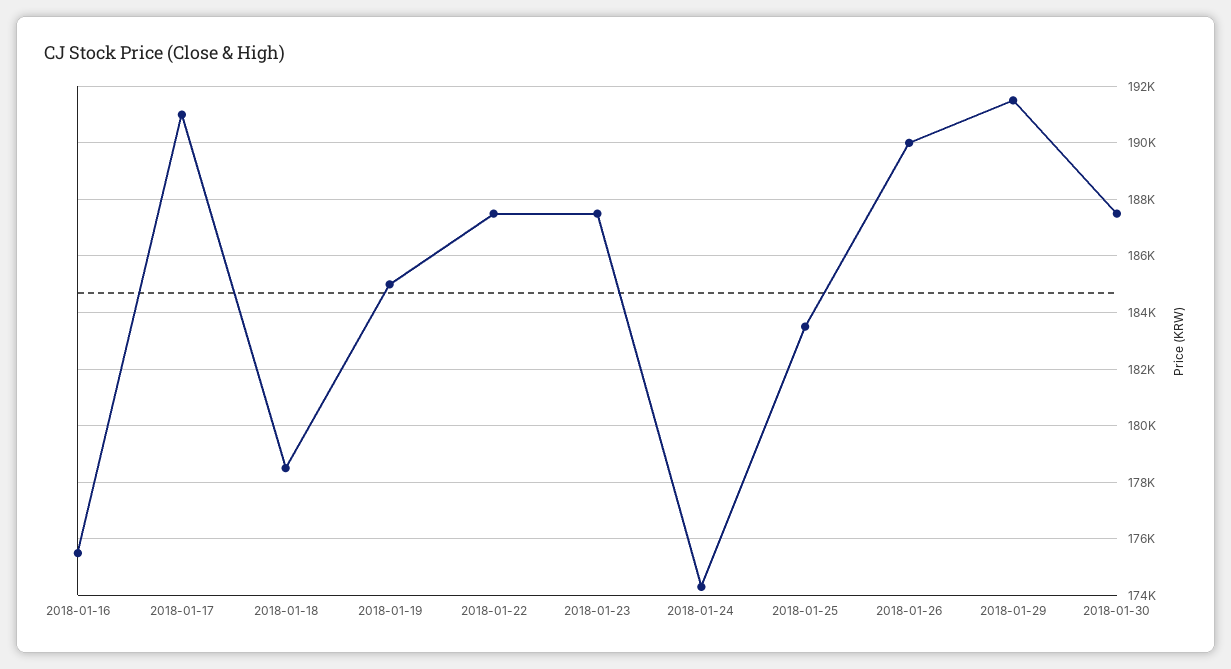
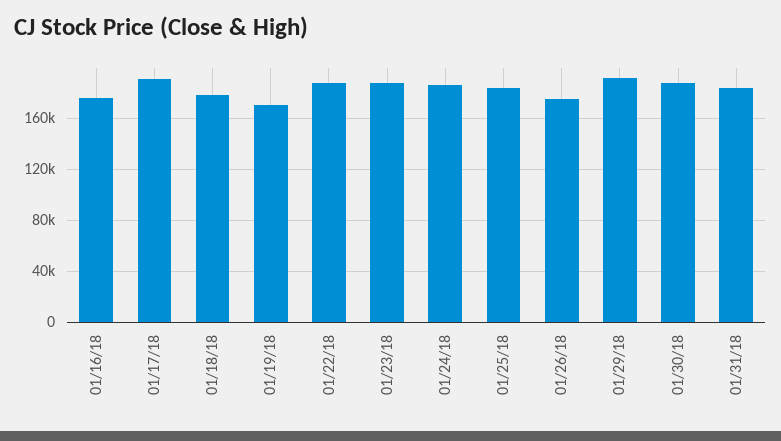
2018-01-19: 185000 -> 170000
2018-01-24: 174250 -> 185000
2018-01-26: 190000 -> 175000
01/31/18: none -> 185000

